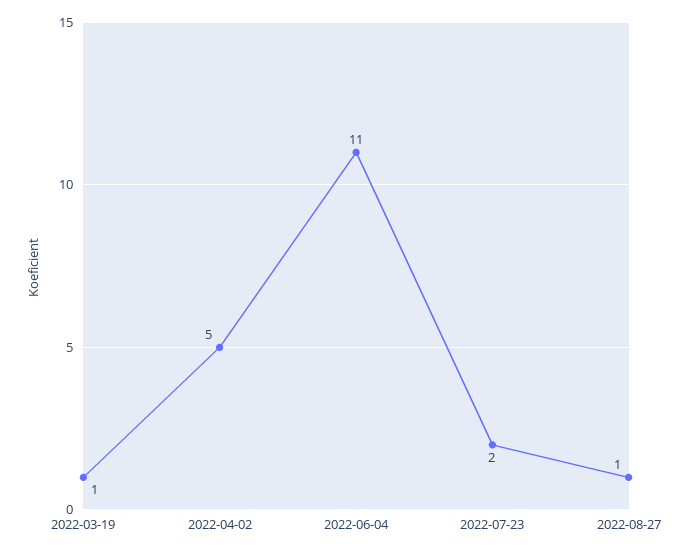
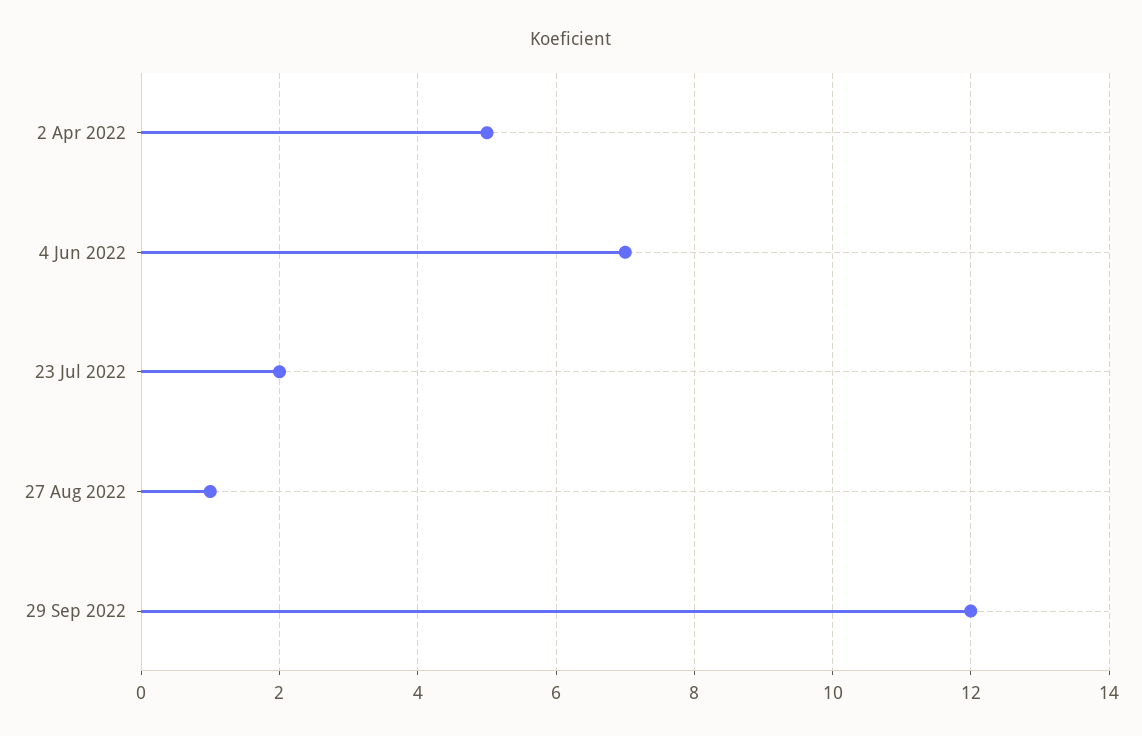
2022-03-19: 1 -> none
2022-06-04: 11 -> 7
29 Sep 2022: none -> 12

